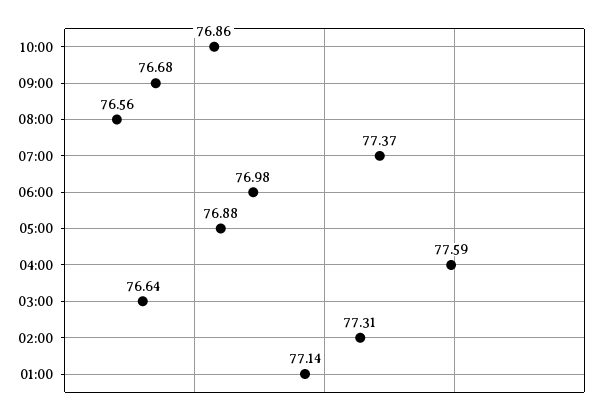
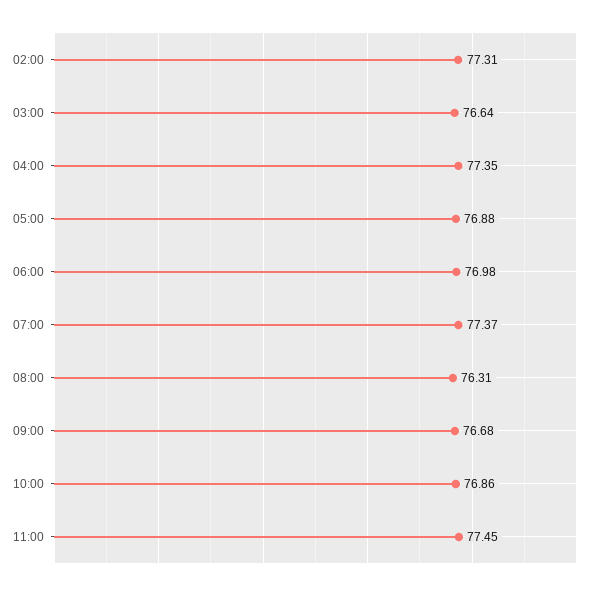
08:00: 76.56 -> 76.31
04:00: 77.59 -> 77.35
01:00: 77.14 -> none
11:00: none -> 77.45

